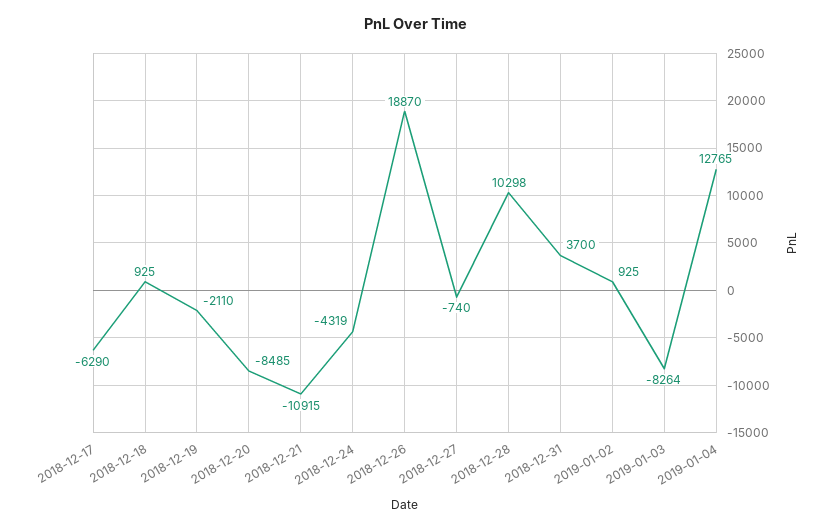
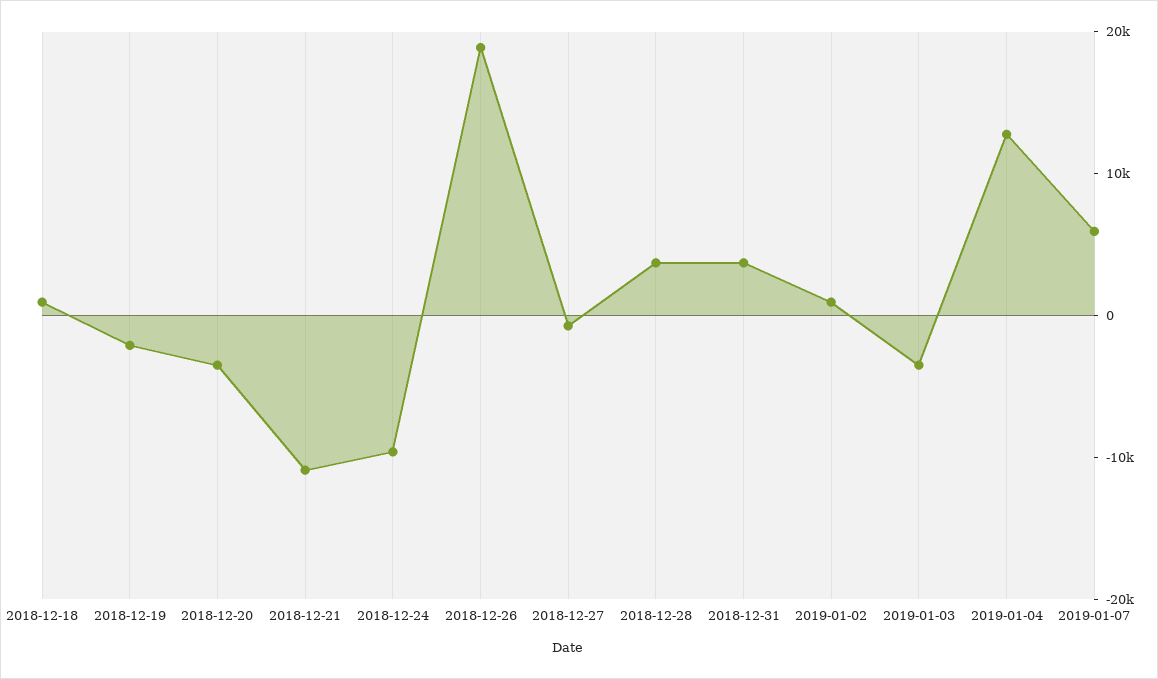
2018-12-17: -6290 -> none
2018-12-20: -8485 -> -4000
2018-12-24: -4319 -> -10000
2018-12-28: 10298 -> 4000
2019-01-03: -8264 -> -4000
2019-01-07: none -> 6000

